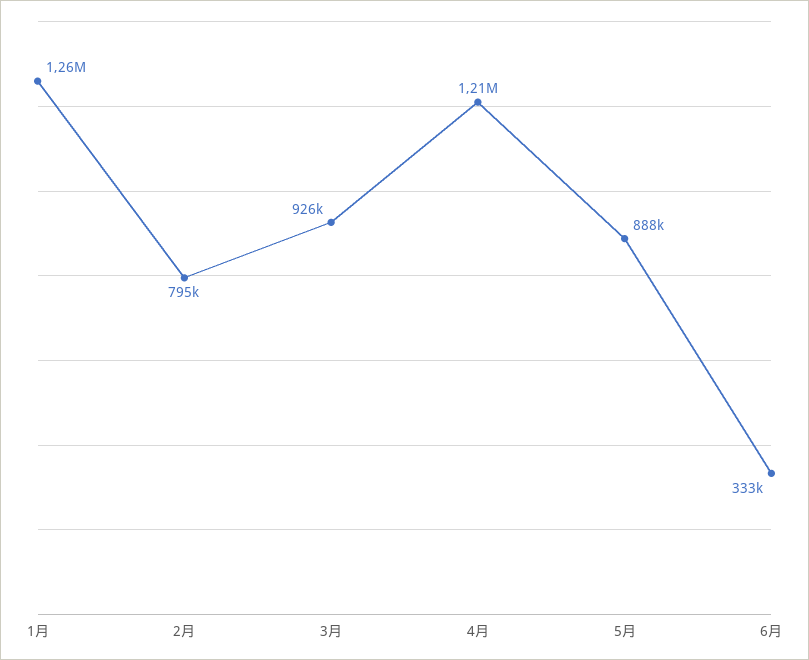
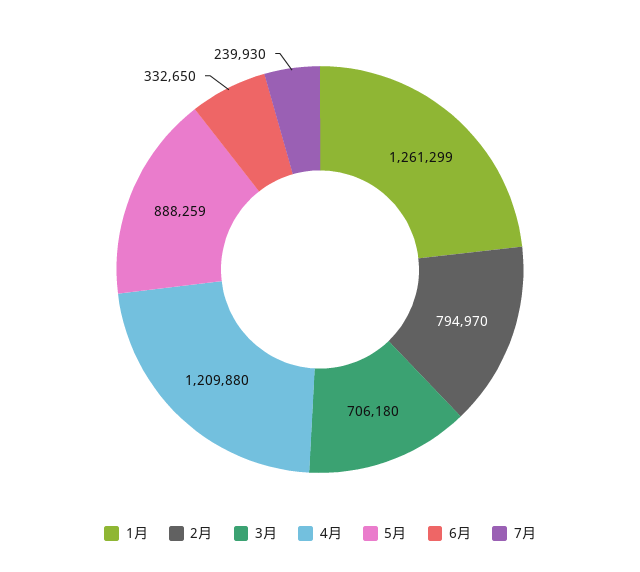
3月: 926000 -> 706180
7月: none -> 239930

